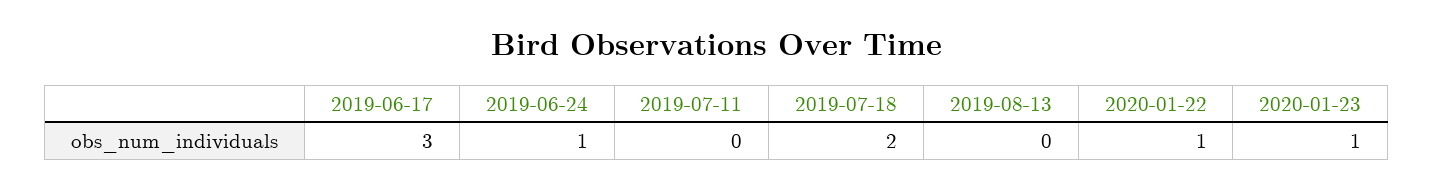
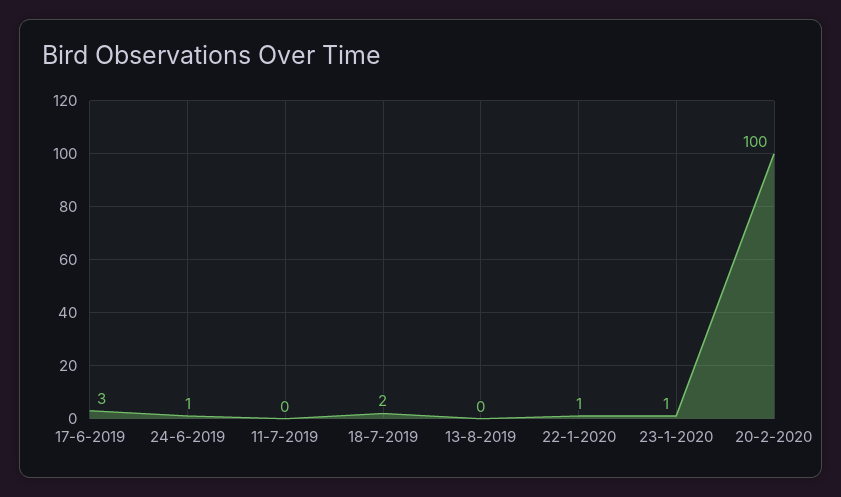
20-2-2020: none -> 100

